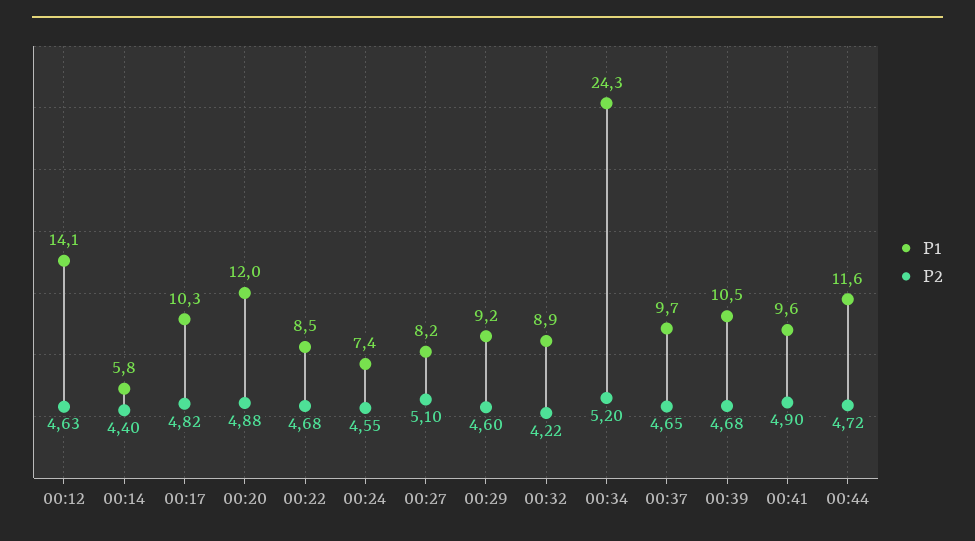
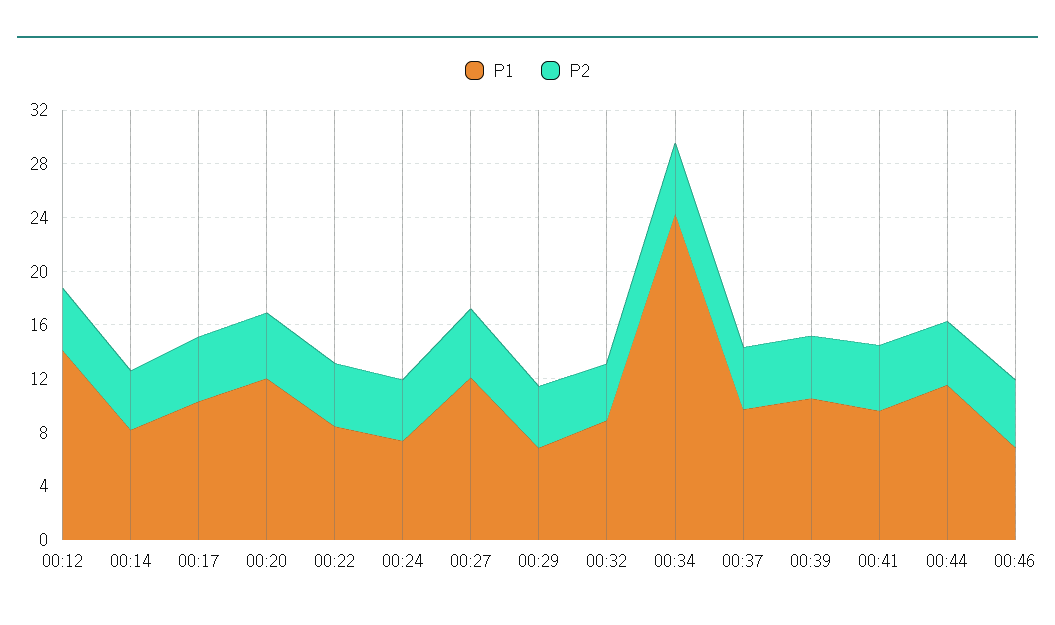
P1, 00:14: 5.8 -> 8
P1, 00:27: 8.2 -> 12
P1, 00:29: 9.2 -> 7
P1, 00:46: none -> 7
P2, 00:46: none -> 5

